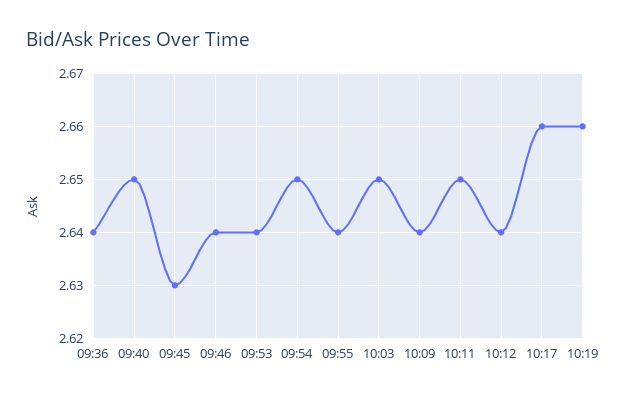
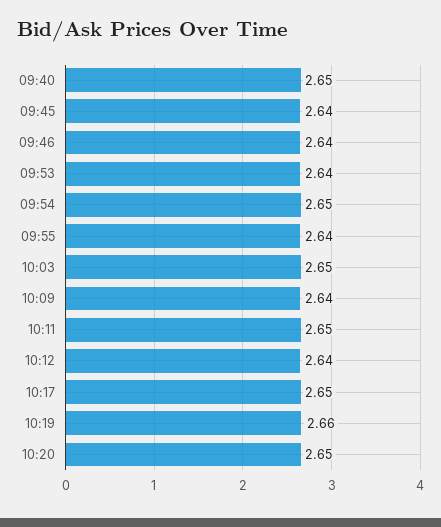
09:36: 2.64 -> none
09:45: 2.63 -> 2.64
10:17: 2.66 -> 2.65
10:20: none -> 2.65

